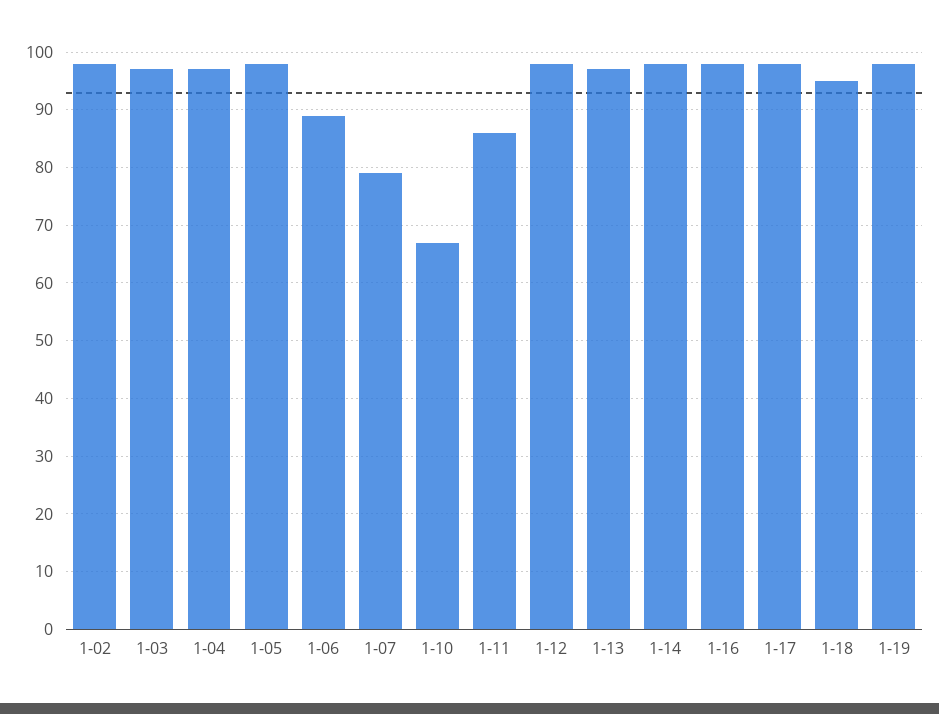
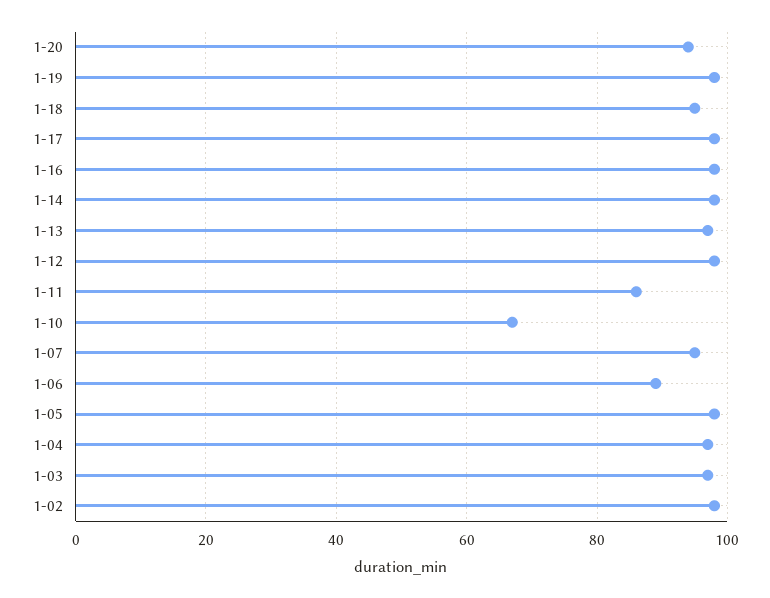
1-07: 80 -> 95
1-20: none -> 95

